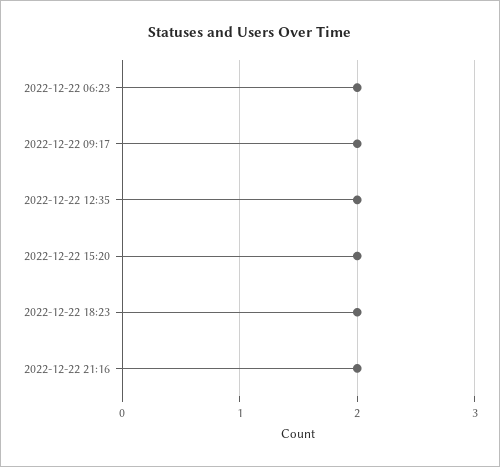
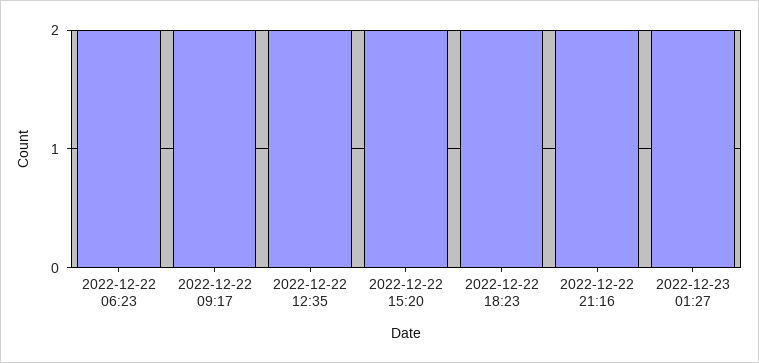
2022-12-23 01:27: none -> 2

